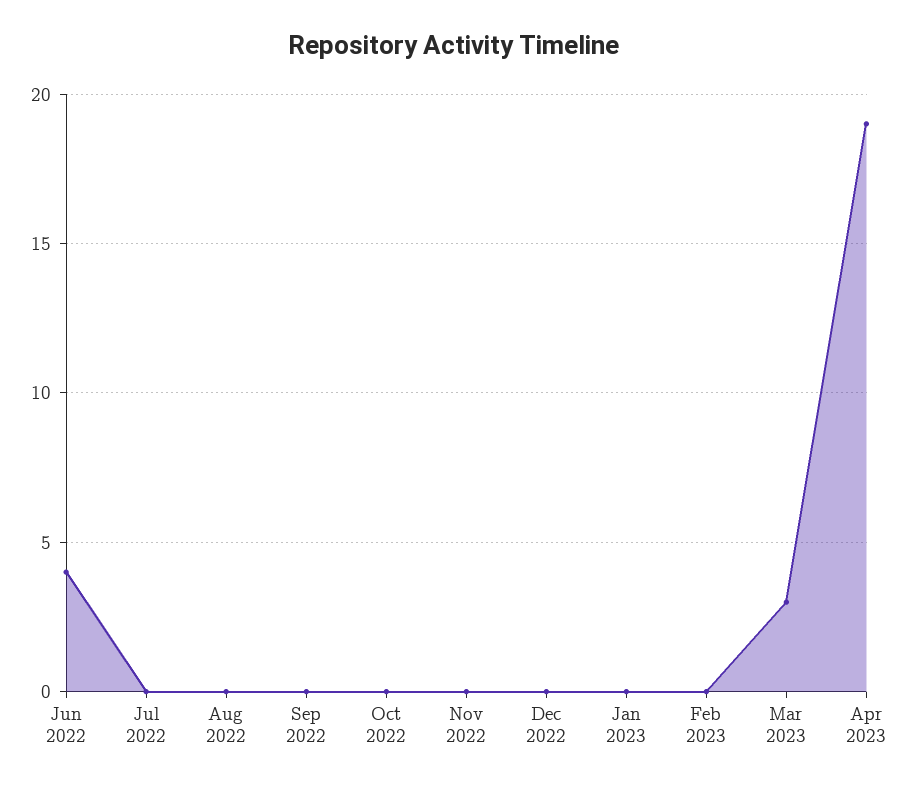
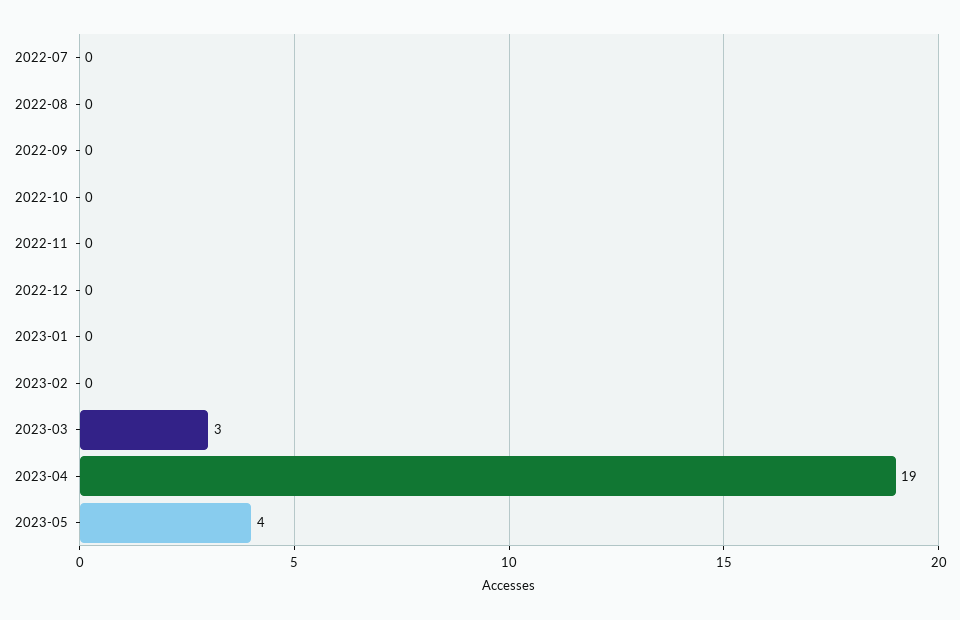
Jun 2022: 4 -> none
2023-05: none -> 4

